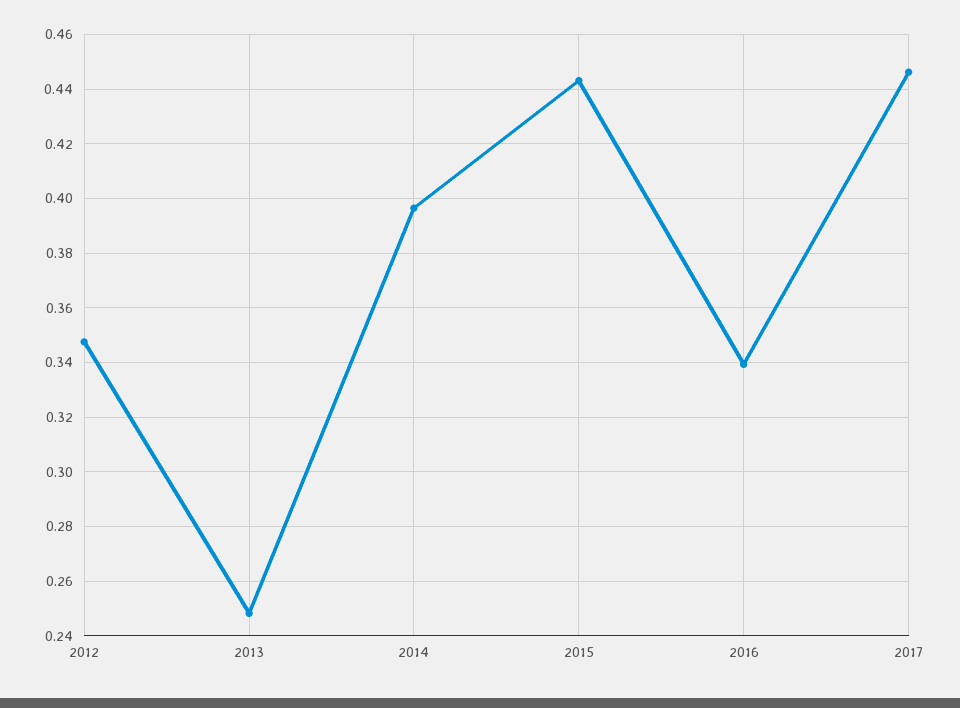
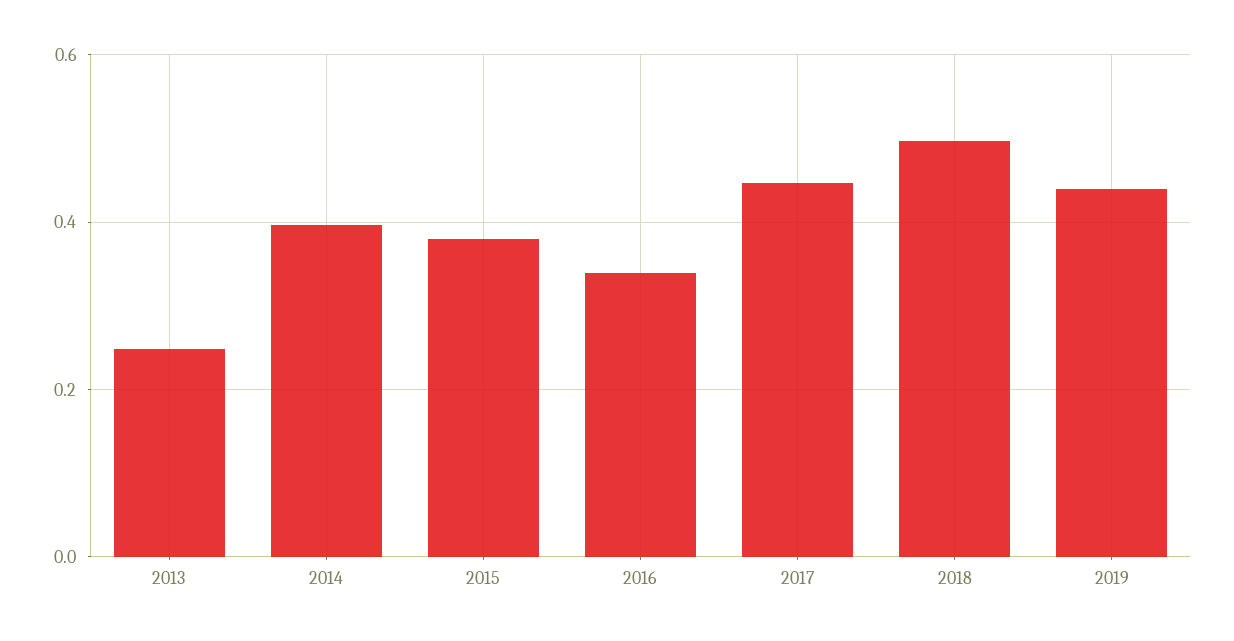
2012: 0.3475 -> none
2015: 0.4425 -> 0.38
2018: none -> 0.5
2019: none -> 0.44

